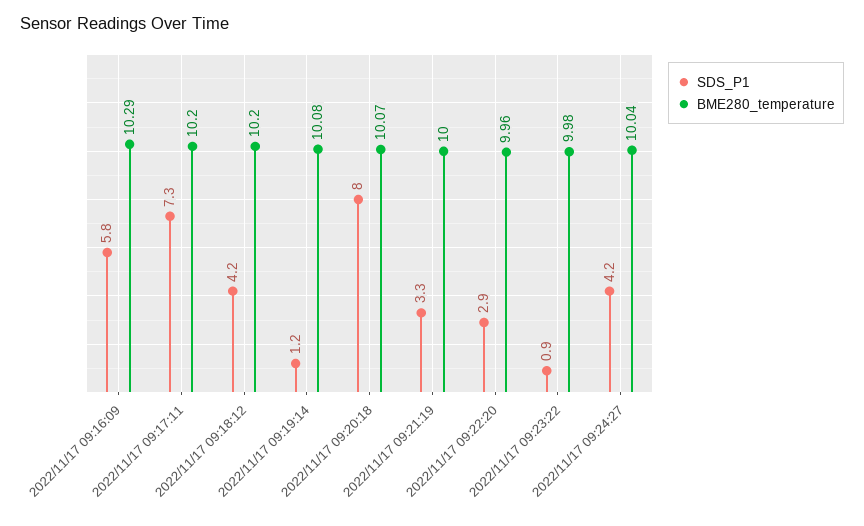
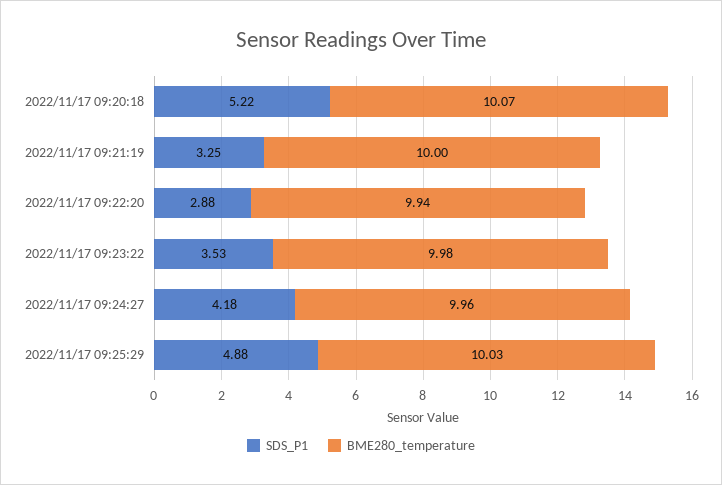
SDS_P1, 2022/11/17 09:16:09: 5.8 -> none
BME280_temperature, 2022/11/17 09:16:09: 10.29 -> none
SDS_P1, 2022/11/17 09:17:11: 7.3 -> none
BME280_temperature, 2022/11/17 09:17:11: 10.2 -> none
SDS_P1, 2022/11/17 09:18:12: 4.2 -> none
BME280_temperature, 2022/11/17 09:18:12: 10.2 -> none
SDS_P1, 2022/11/17 09:19:14: 1.2 -> none
BME280_temperature, 2022/11/17 09:19:14: 10.08 -> none
SDS_P1, 2022/11/17 09:20:18: 8 -> 5.22
BME280_temperature, 2022/11/17 09:22:20: 9.96 -> 9.94
SDS_P1, 2022/11/17 09:23:22: 0.9 -> 3.53
BME280_temperature, 2022/11/17 09:24:27: 10.04 -> 9.96
SDS_P1, 2022/11/17 09:25:29: none -> 4.88
BME280_temperature, 2022/11/17 09:25:29: none -> 10.03

